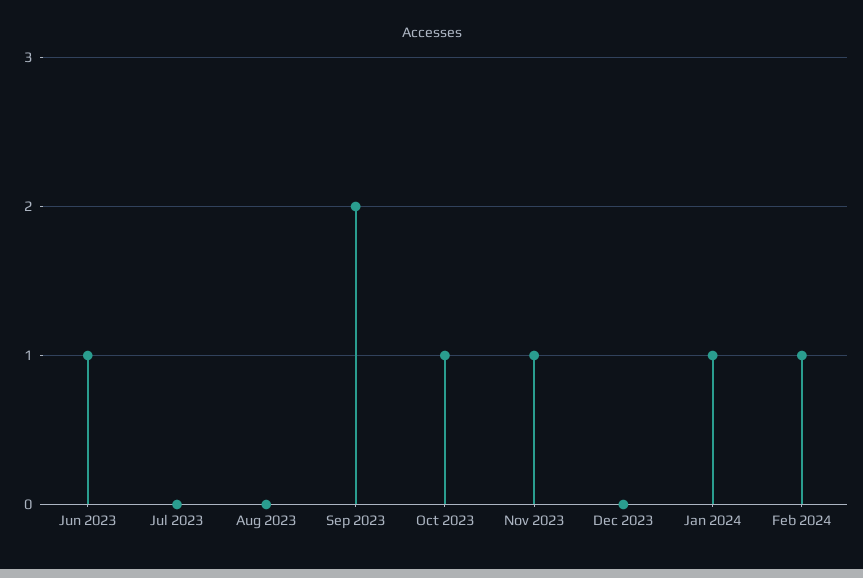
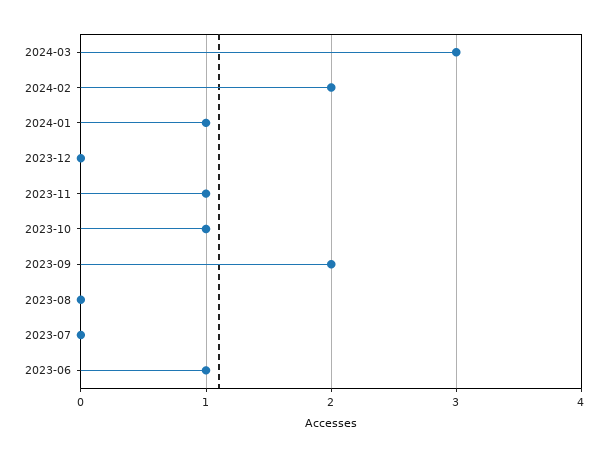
Feb 2024: 1 -> 2
2024-03: none -> 3

